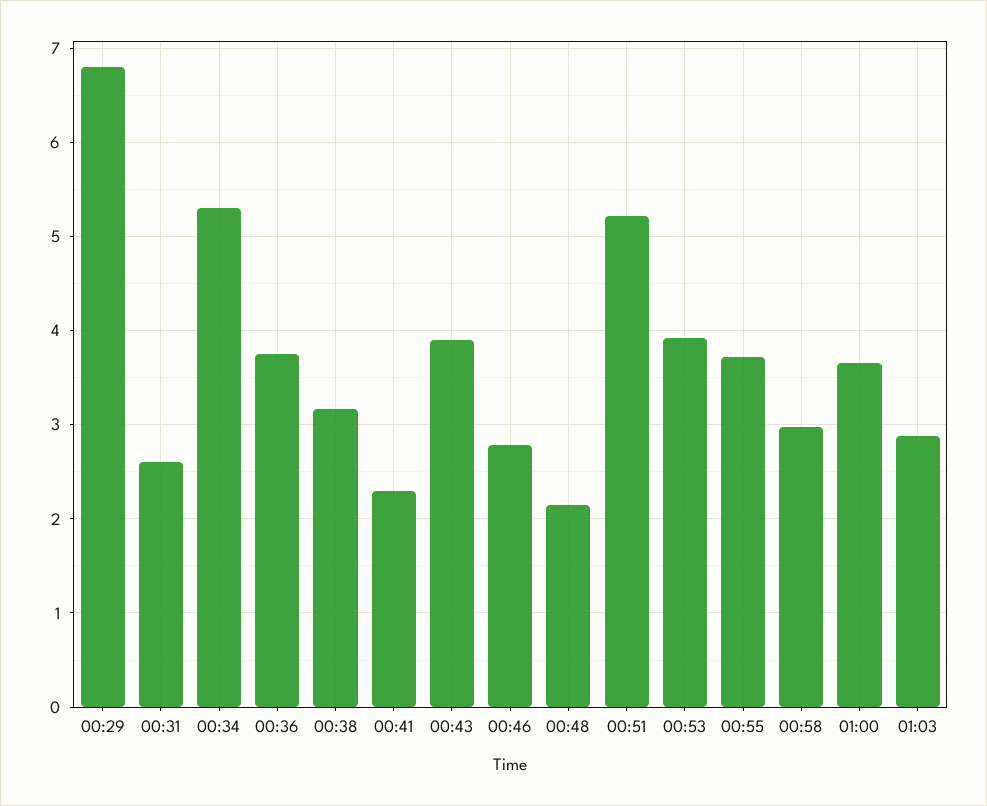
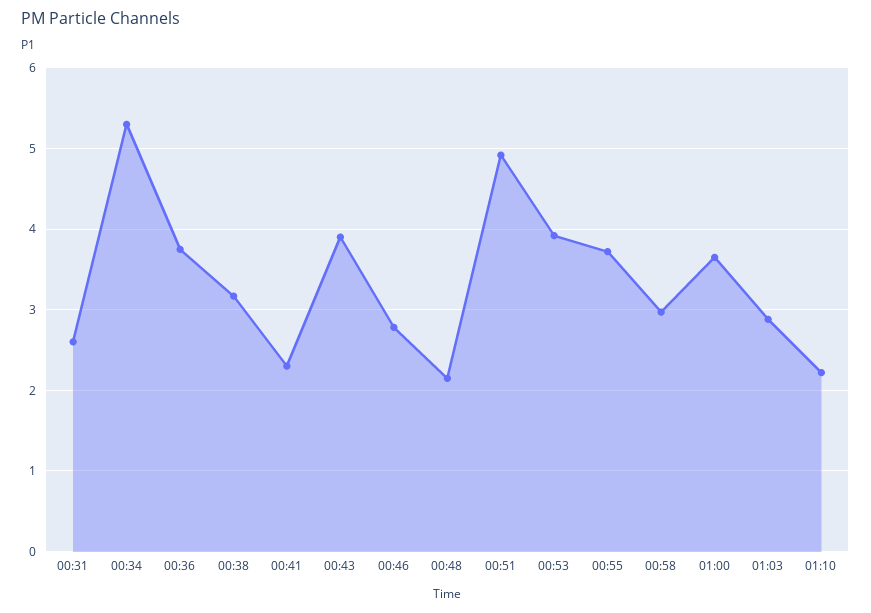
00:29: 6.8 -> none
00:51: 5.2 -> 4.9
01:10: none -> 2.2

